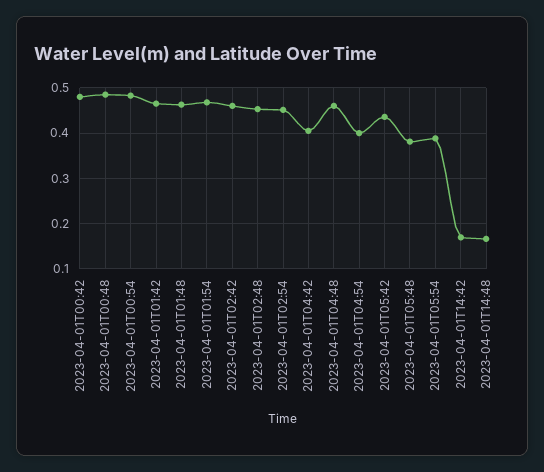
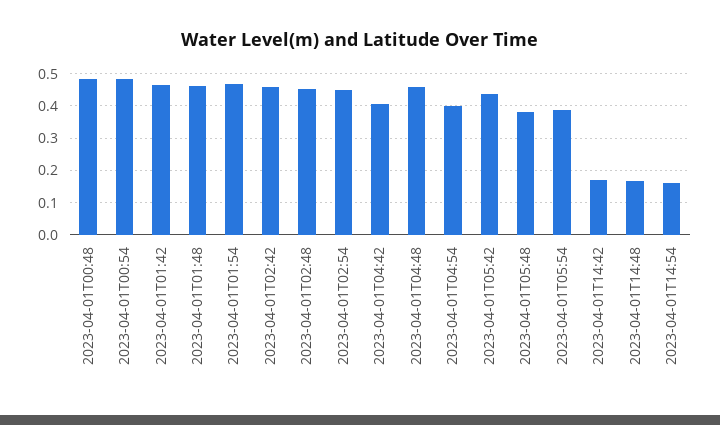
2023-04-01T00:42: 0.48 -> none
2023-04-01T14:54: none -> 0.16

